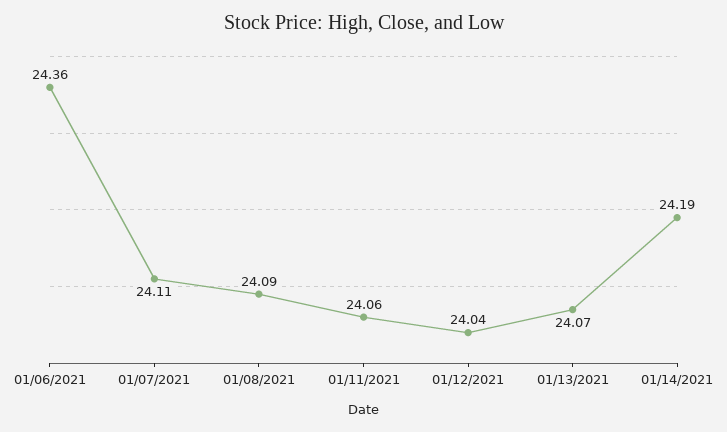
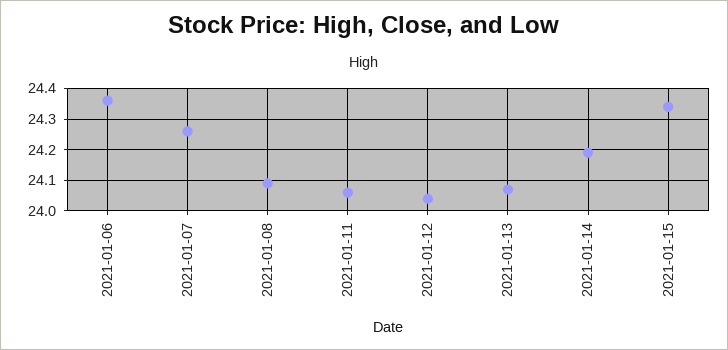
01/07/2021: 24.11 -> 24.25
2021-01-15: none -> 24.35

